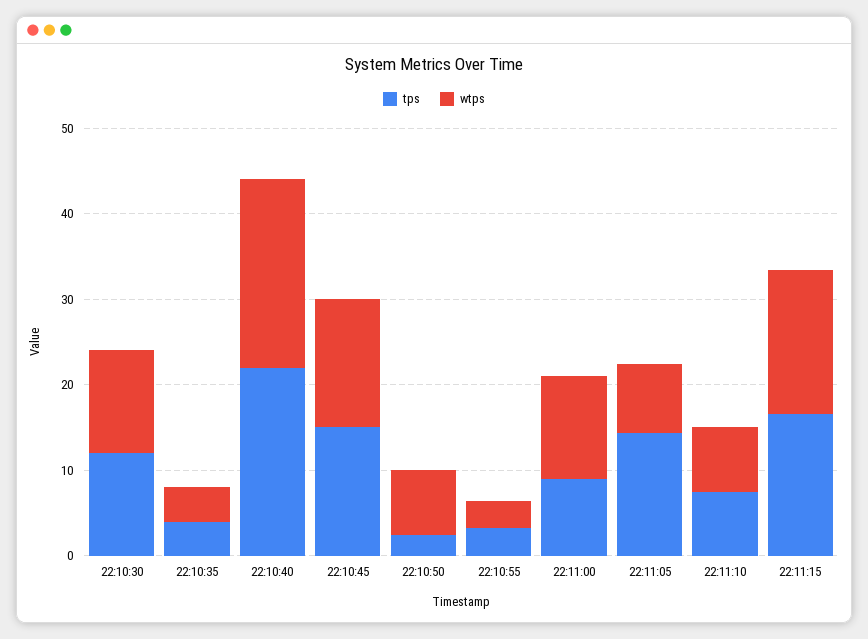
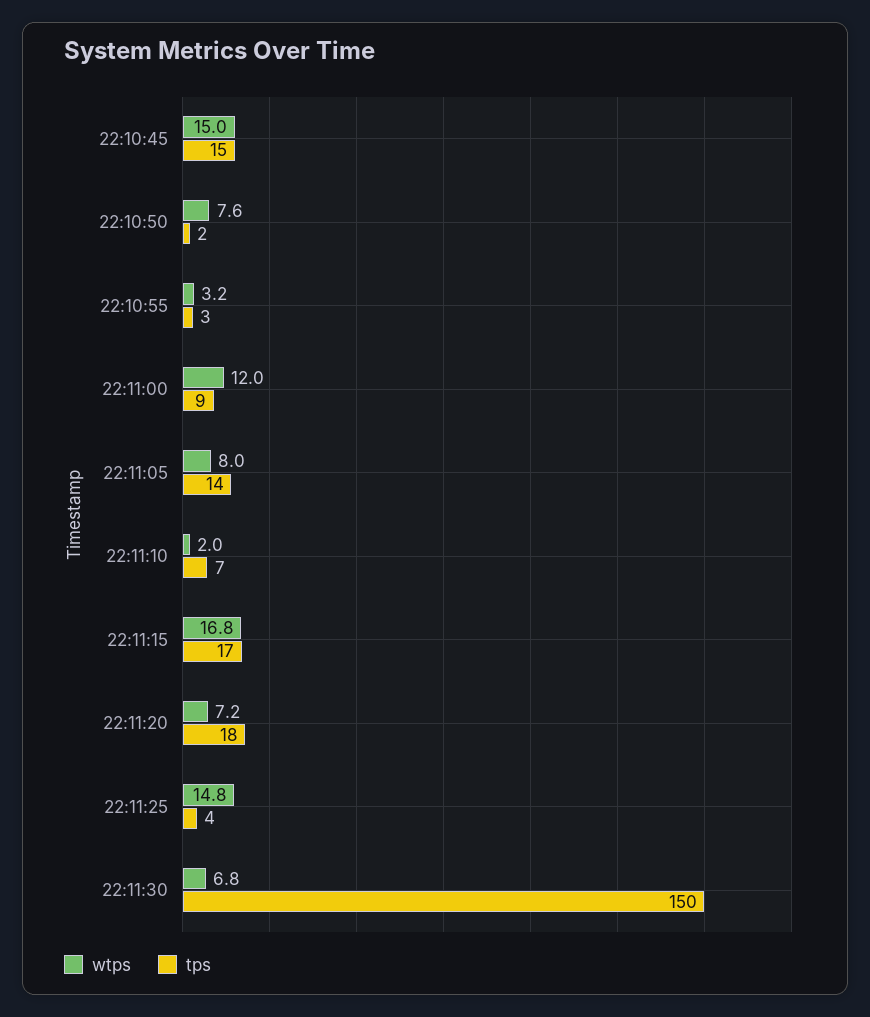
tps, 22:10:30: 12 -> none
wtps, 22:10:30: 12 -> none
tps, 22:10:35: 4 -> none
wtps, 22:10:35: 4 -> none
tps, 22:10:40: 22 -> none
wtps, 22:10:40: 22 -> none
wtps, 22:11:10: 8 -> 2
wtps, 22:11:20: none -> 7.2
tps, 22:11:20: none -> 18
wtps, 22:11:25: none -> 14.8
tps, 22:11:25: none -> 4
wtps, 22:11:30: none -> 6.8
tps, 22:11:30: none -> 150

